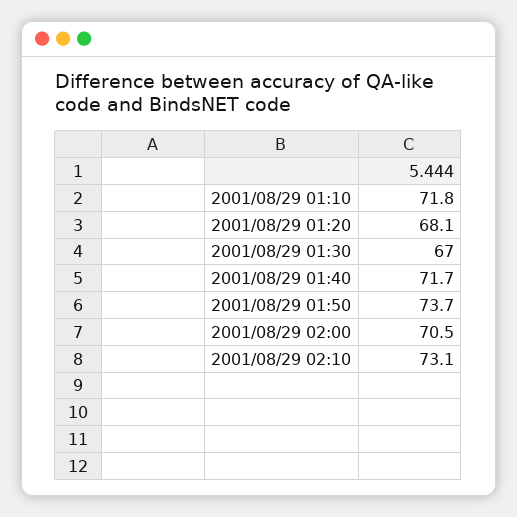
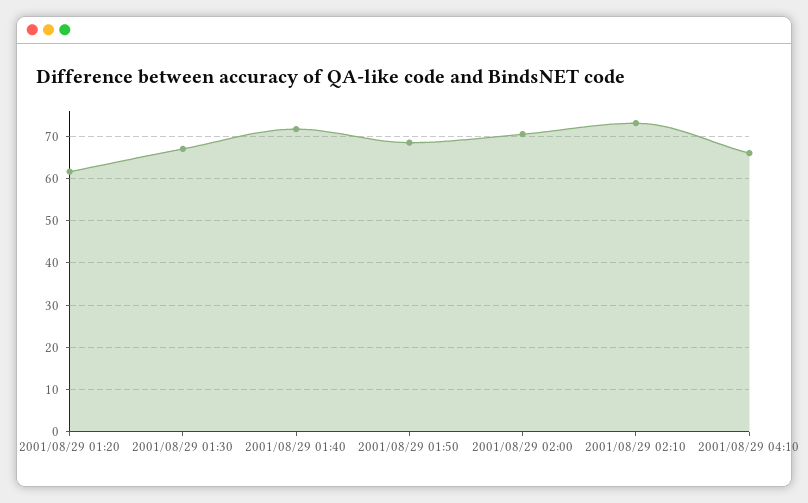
2001/08/29 01:10: 71.8 -> none
2001/08/29 01:20: 68.1 -> 62
2001/08/29 01:50: 73.7 -> 68
2001/08/29 04:10: none -> 66

